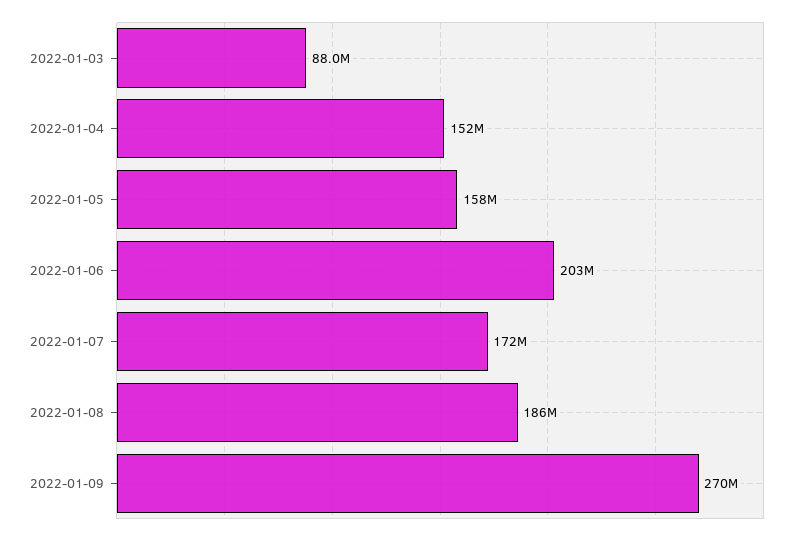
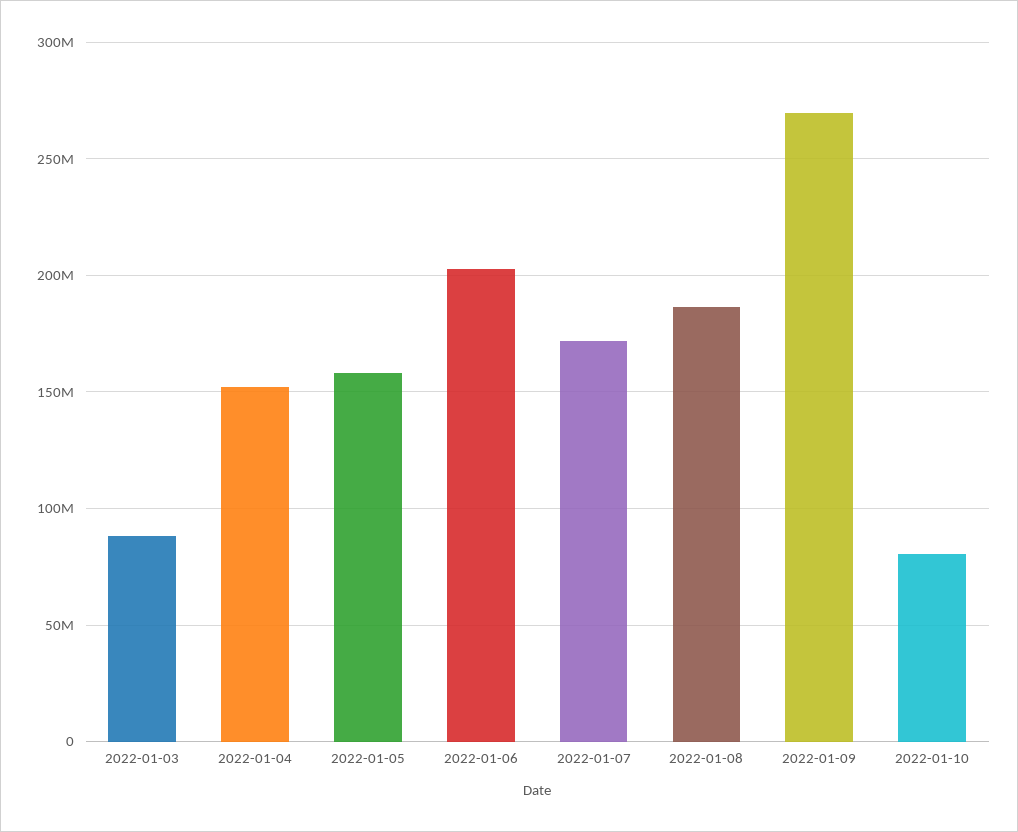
2022-01-10: none -> 80000000

